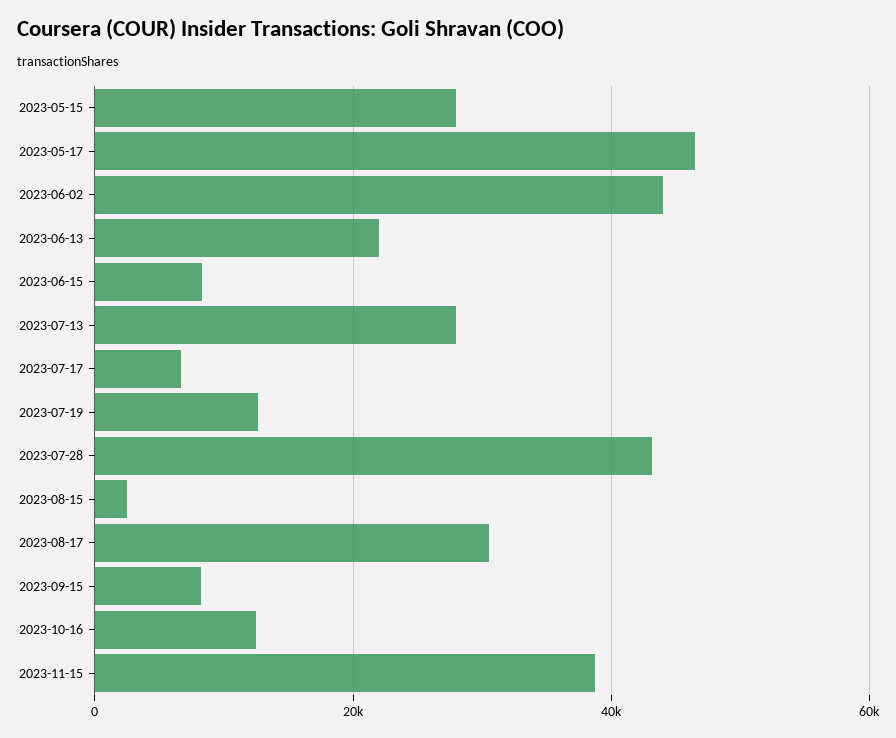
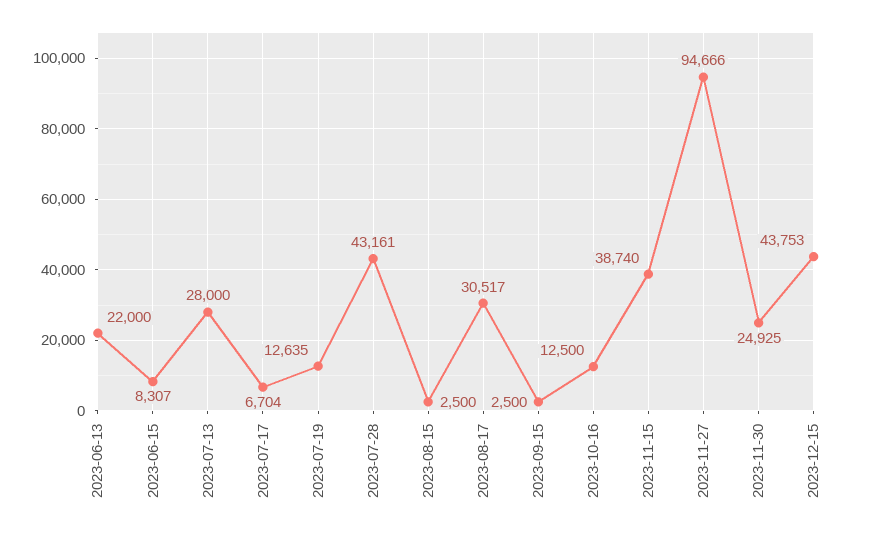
2023-05-15: 28000 -> none
2023-05-17: 46000 -> none
2023-06-02: 44000 -> none
2023-09-15: 8000 -> 2500
2023-11-27: none -> 94666
2023-11-30: none -> 24925
2023-12-15: none -> 43753

